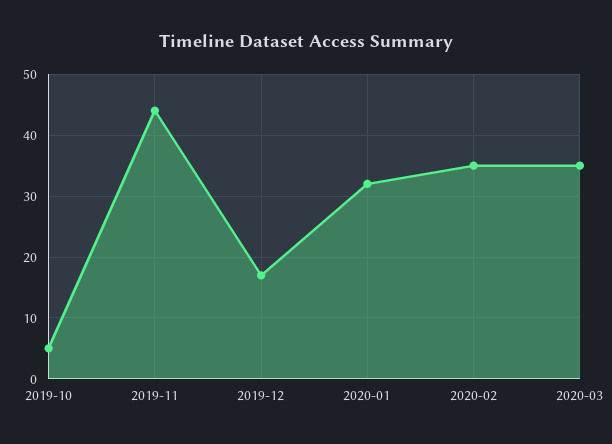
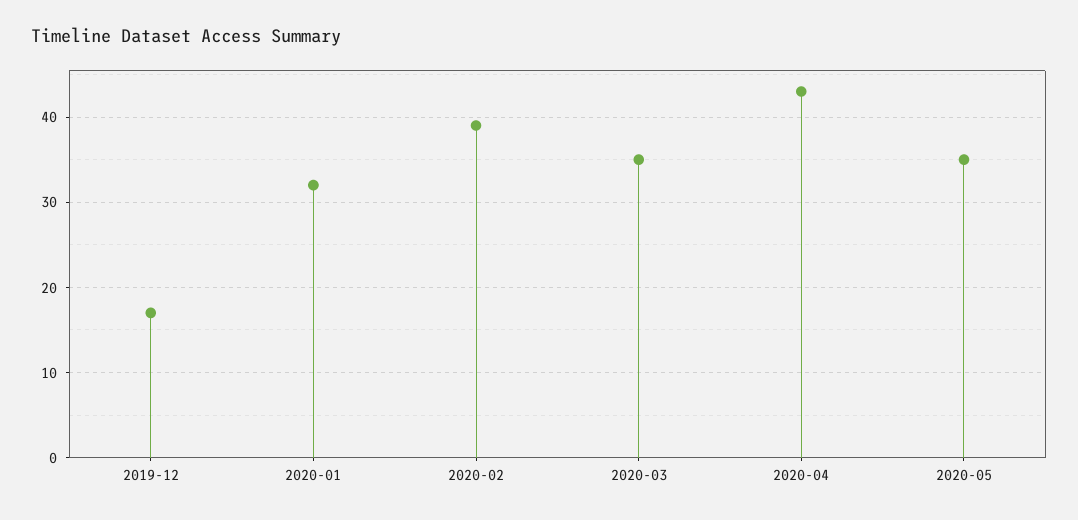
2019-10: 5 -> none
2019-11: 44 -> none
2020-02: 35 -> 39
2020-04: none -> 43
2020-05: none -> 35

